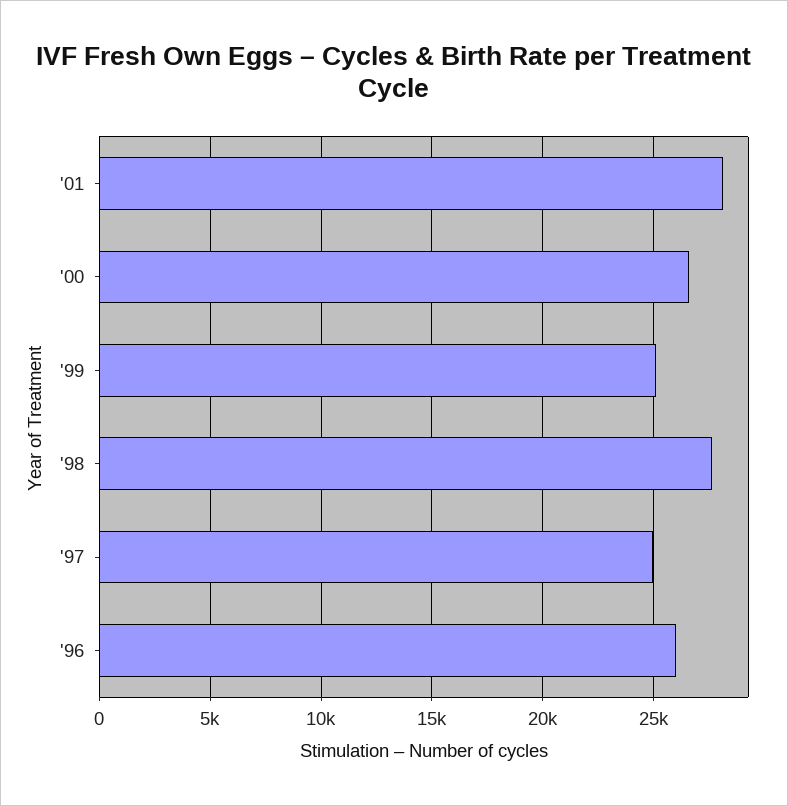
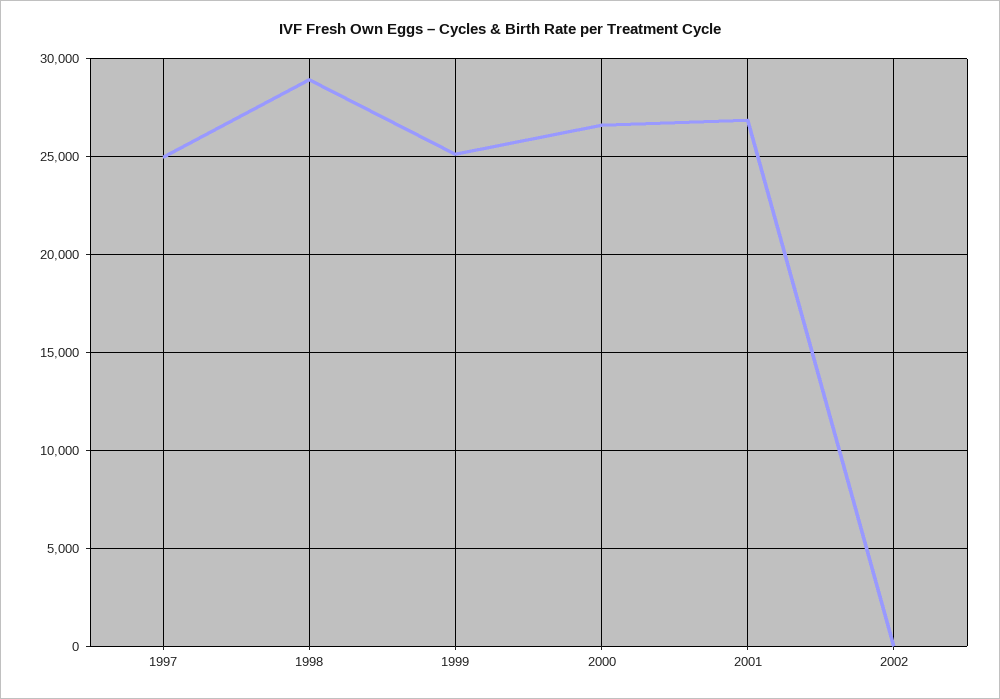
'01: 28000 -> 27000
'98: 27500 -> 29000
'96: 26000 -> none
2002: none -> 0

